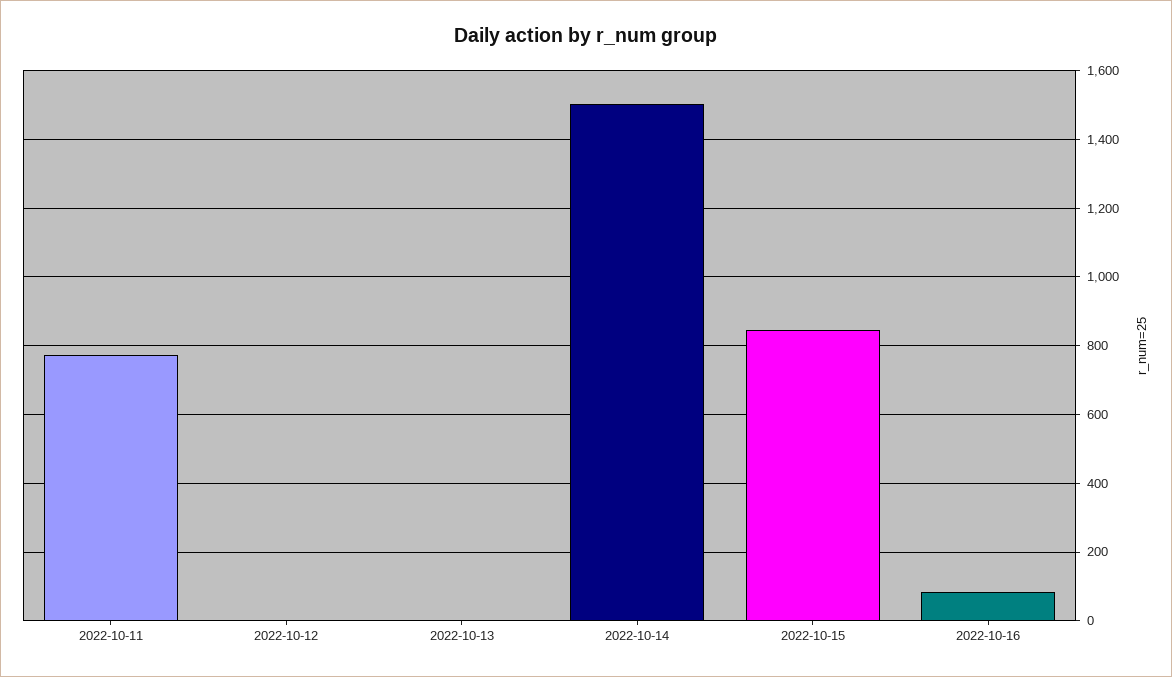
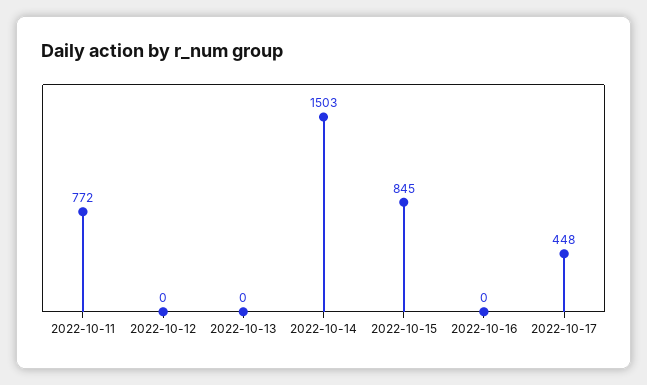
2022-10-16: 80 -> 0
2022-10-17: none -> 448

